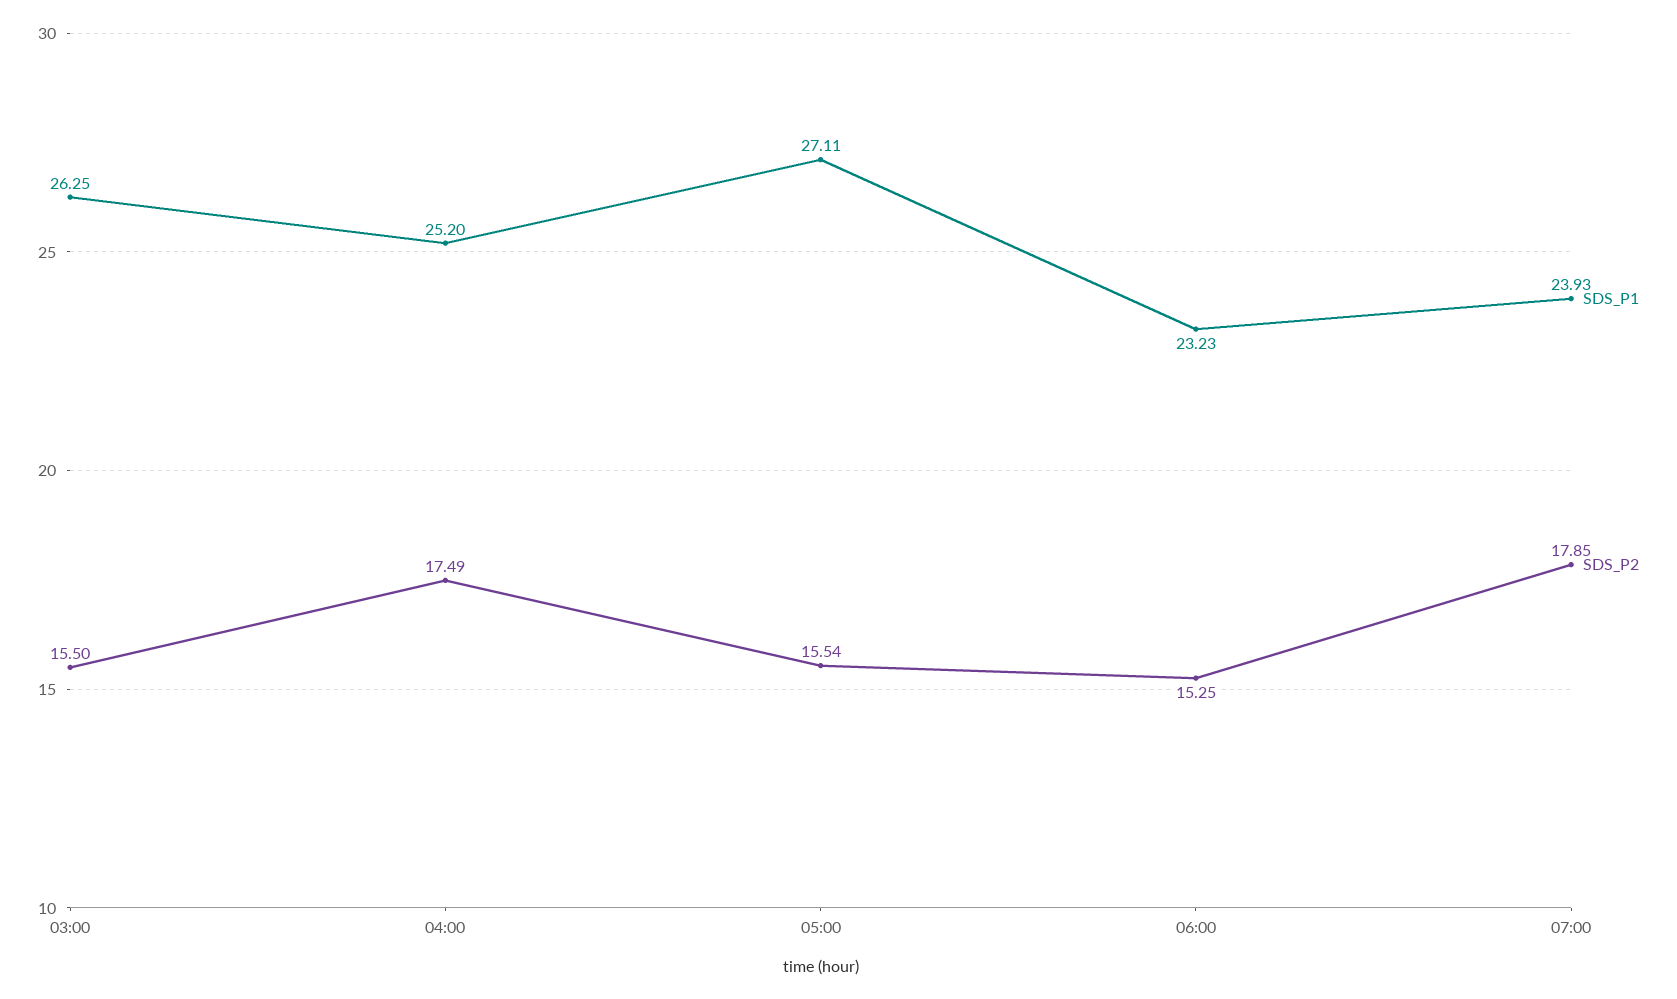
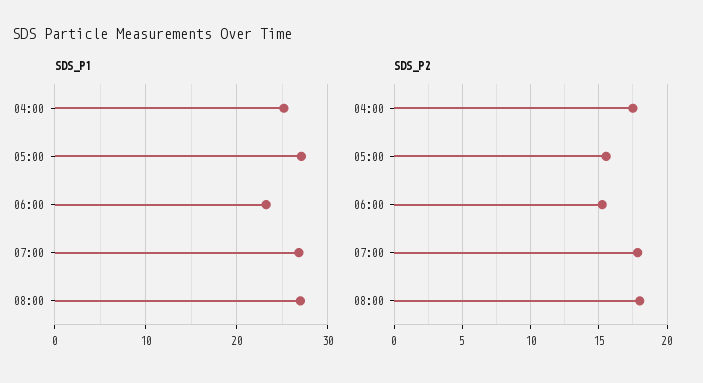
SDS_P1, 03:00: 26.25 -> none
SDS_P2, 03:00: 15.5 -> none
SDS_P1, 07:00: 23.93 -> 27
SDS_P1, 08:00: none -> 27
SDS_P2, 08:00: none -> 18

